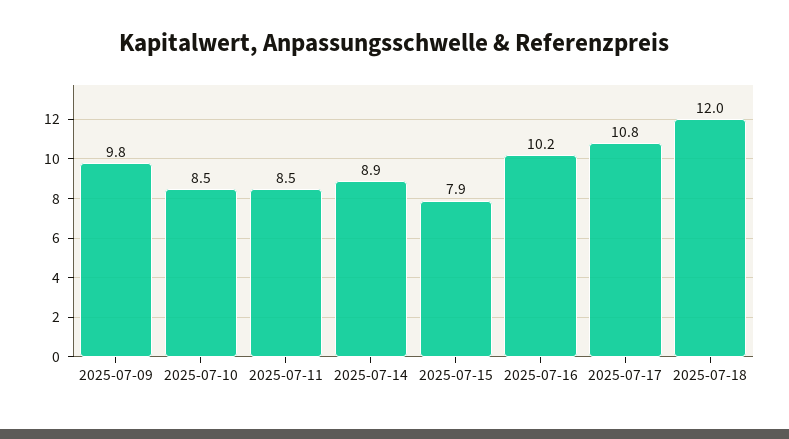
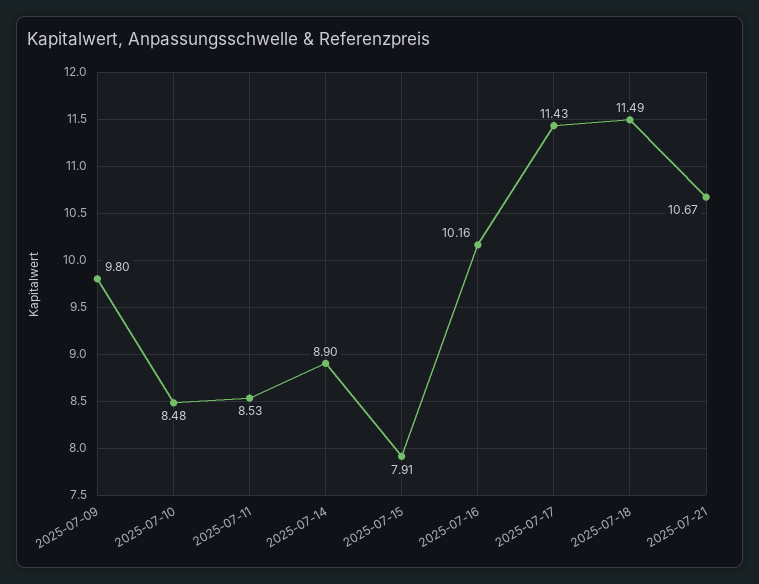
2025-07-17: 10.8 -> 11.43
2025-07-18: 12 -> 11.49
2025-07-21: none -> 10.67

